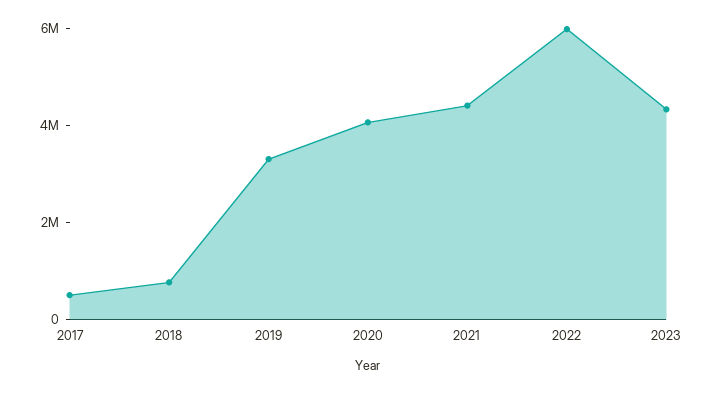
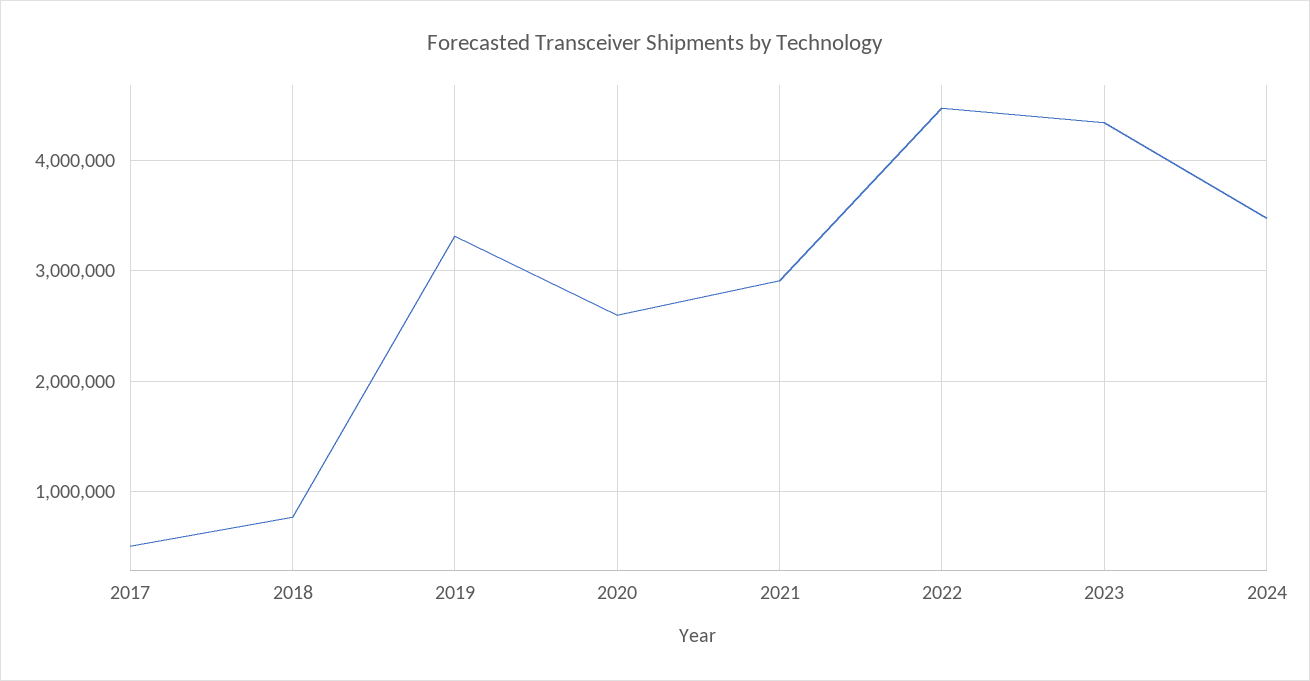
2020: 4000000 -> 2600000
2021: 4500000 -> 2900000
2022: 6000000 -> 4500000
2024: none -> 3500000

